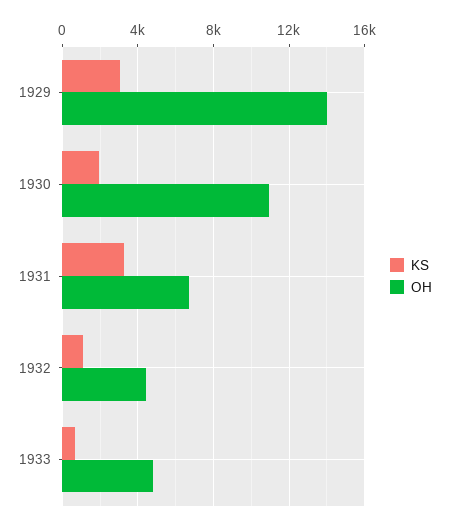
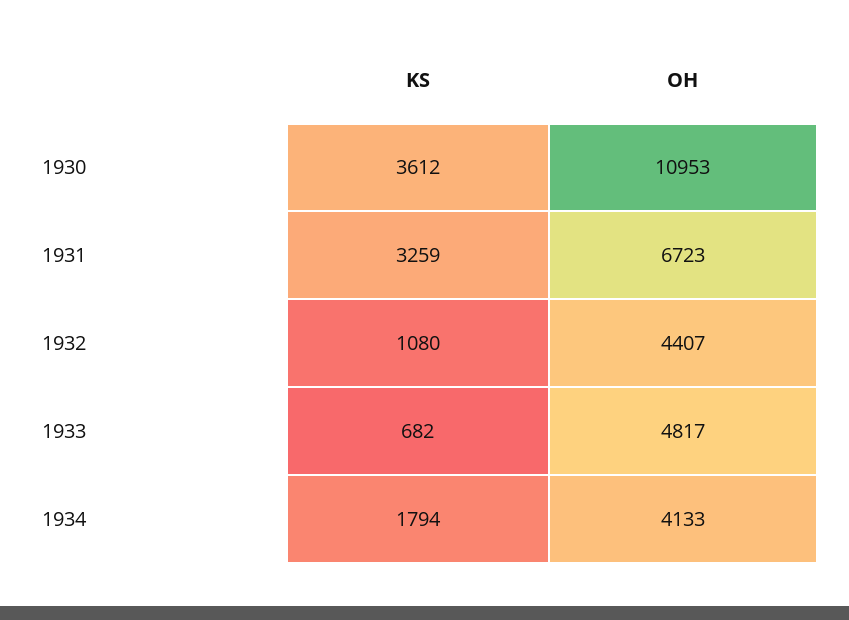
KS, 1929: 3000 -> none
OH, 1929: 14000 -> none
KS, 1930: 2000 -> 3612
KS, 1934: none -> 1794
OH, 1934: none -> 4133

